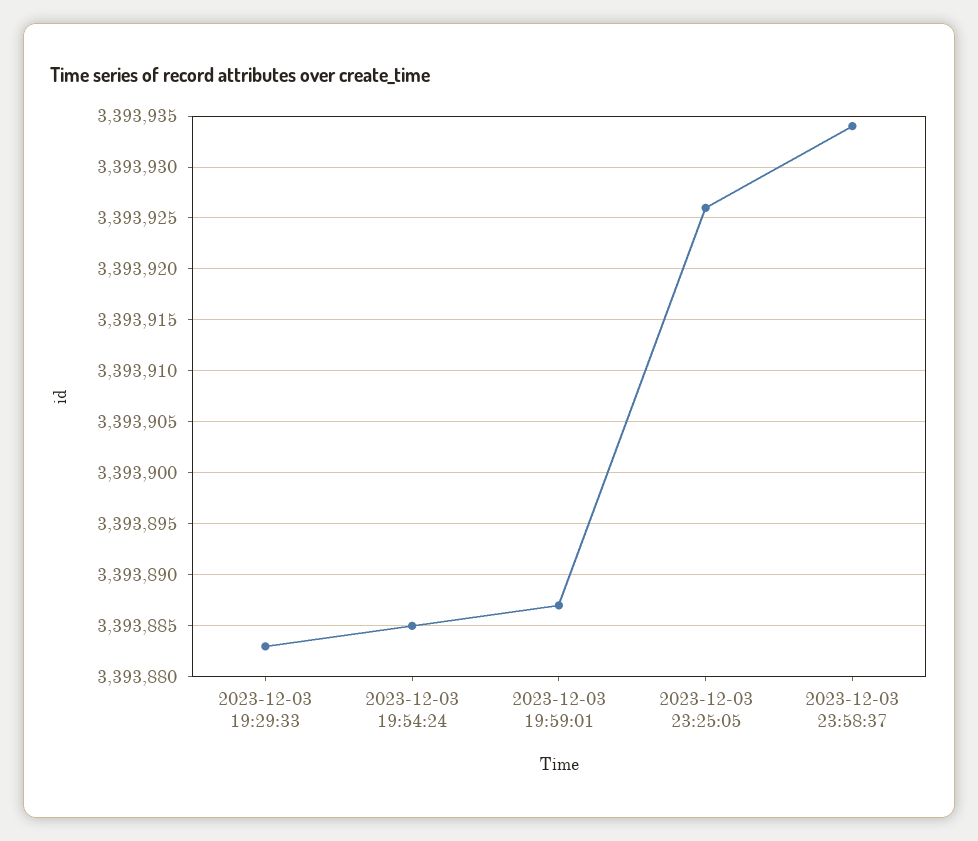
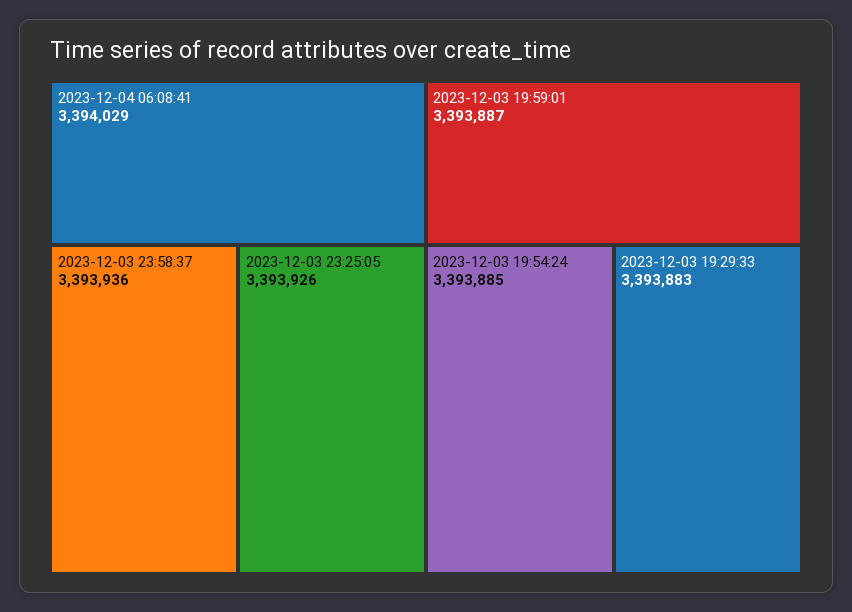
2023-12-03 23:58:37: 3393934 -> 3393936
2023-12-04 06:08:41: none -> 3394029

